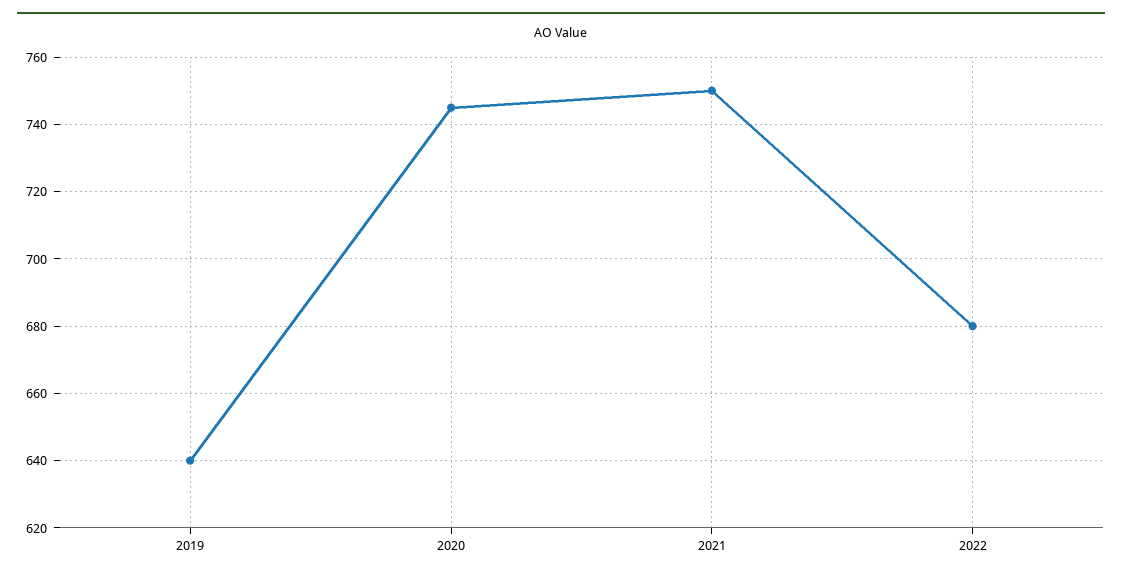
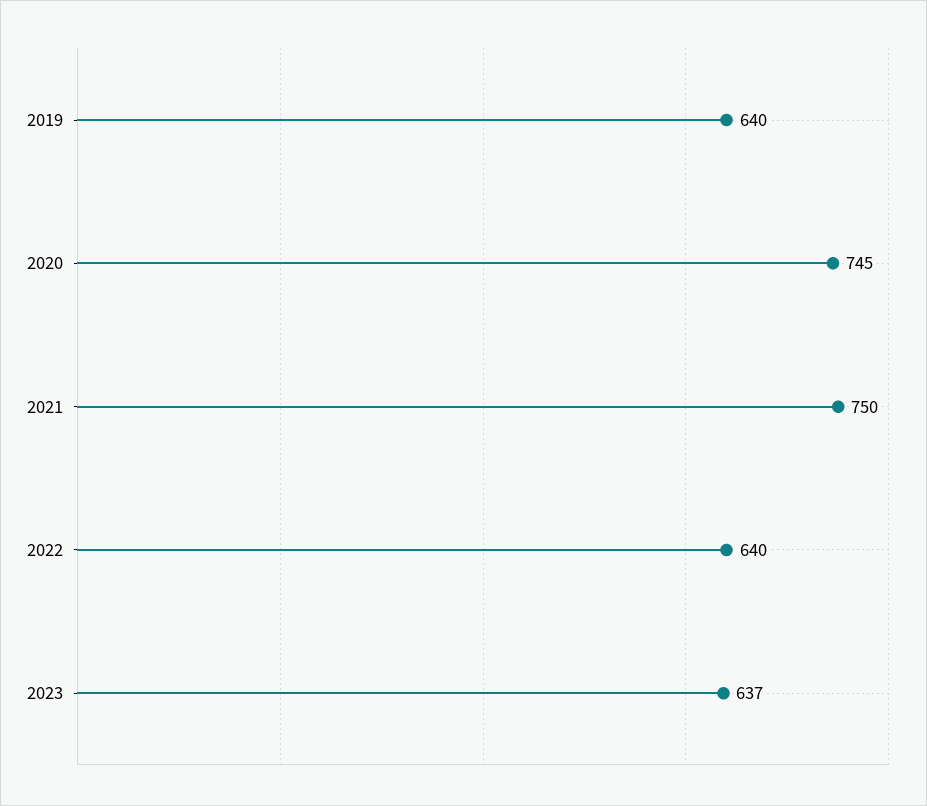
2022: 680 -> 640
2023: none -> 637

